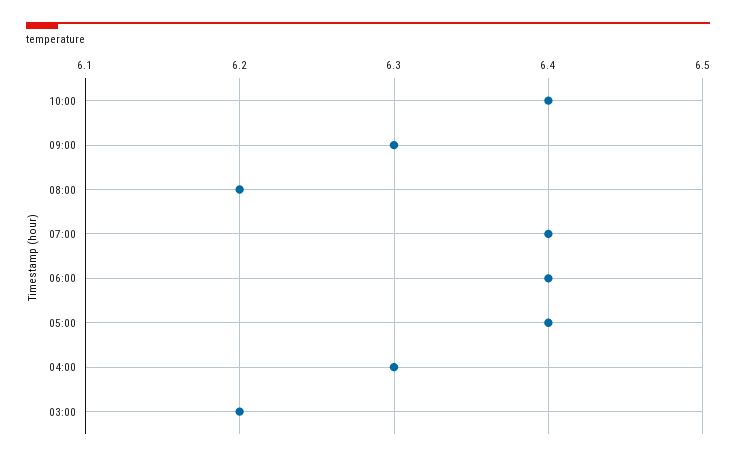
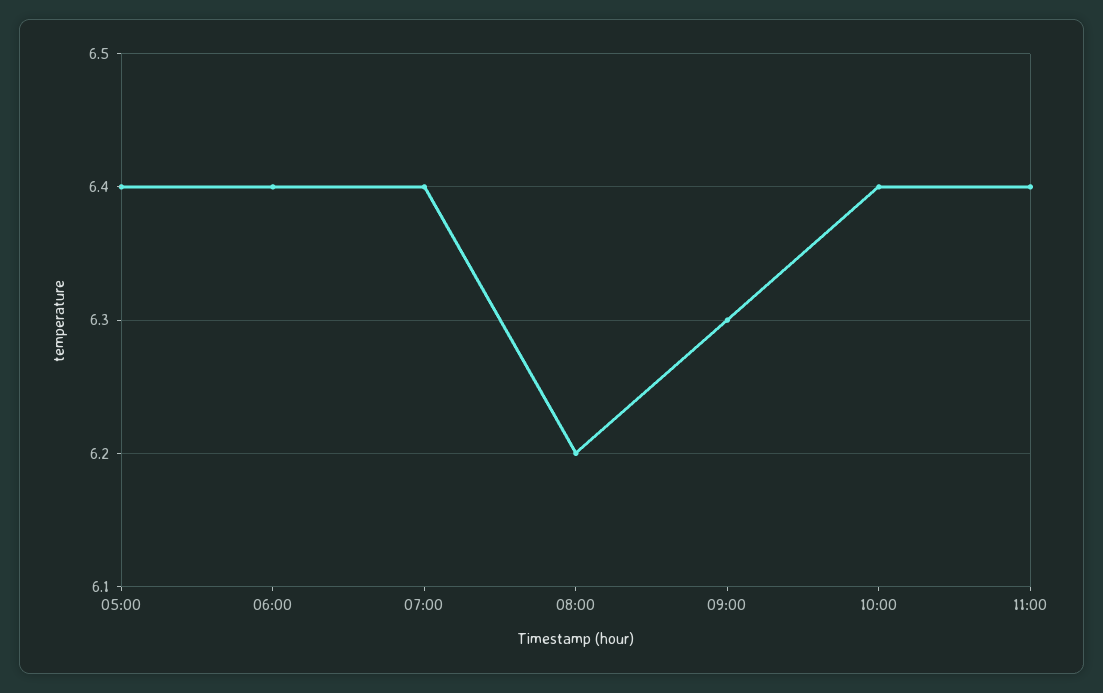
04:00: 6.3 -> none
03:00: 6.2 -> none
11:00: none -> 6.4

